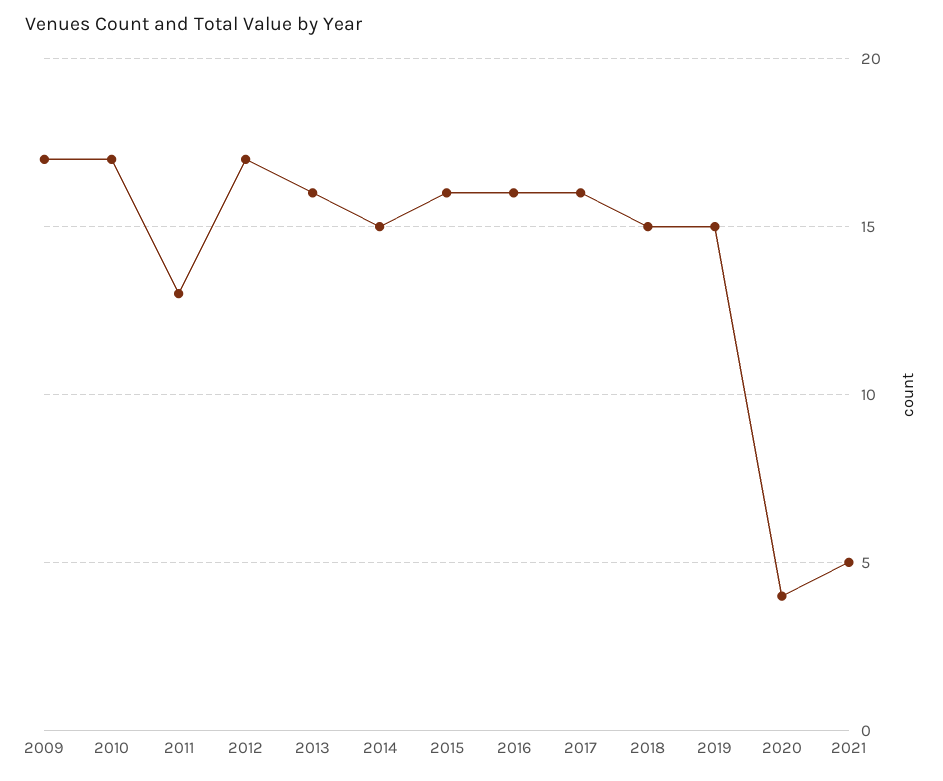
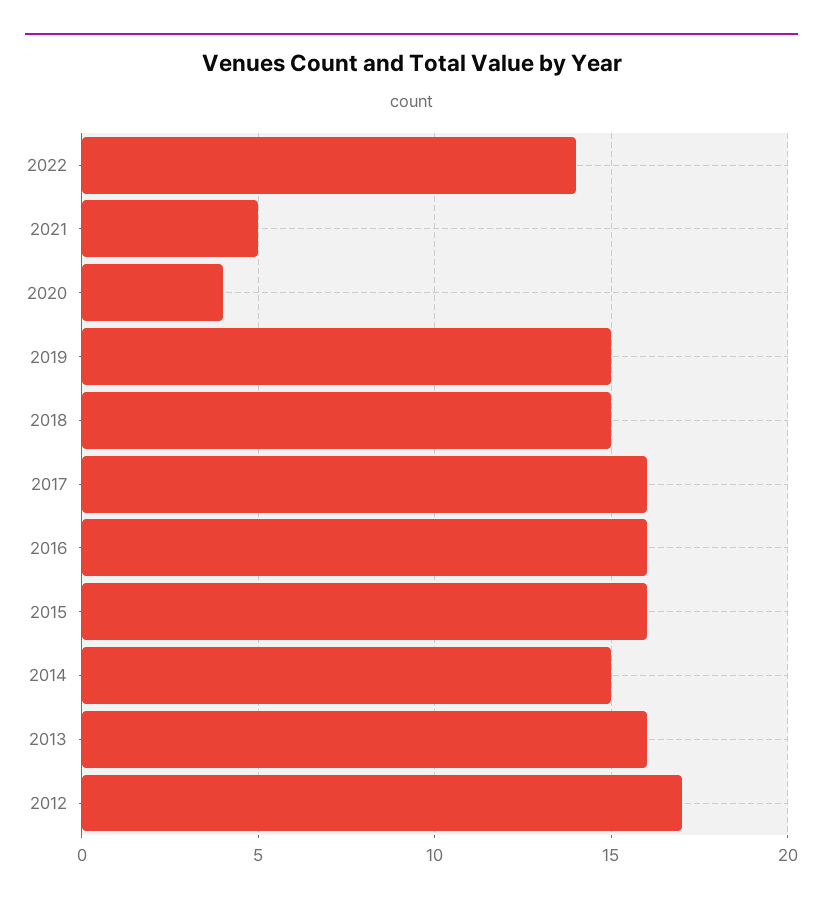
2009: 17 -> none
2010: 17 -> none
2011: 13 -> none
2022: none -> 14

